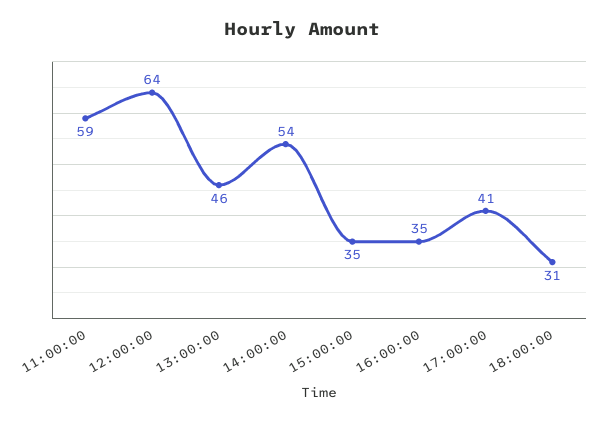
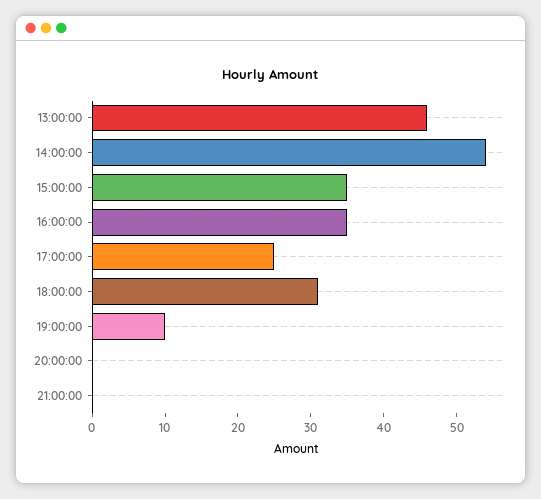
11:00:00: 59 -> none
12:00:00: 64 -> none
17:00:00: 41 -> 25
19:00:00: none -> 10
20:00:00: none -> 0
21:00:00: none -> 0

